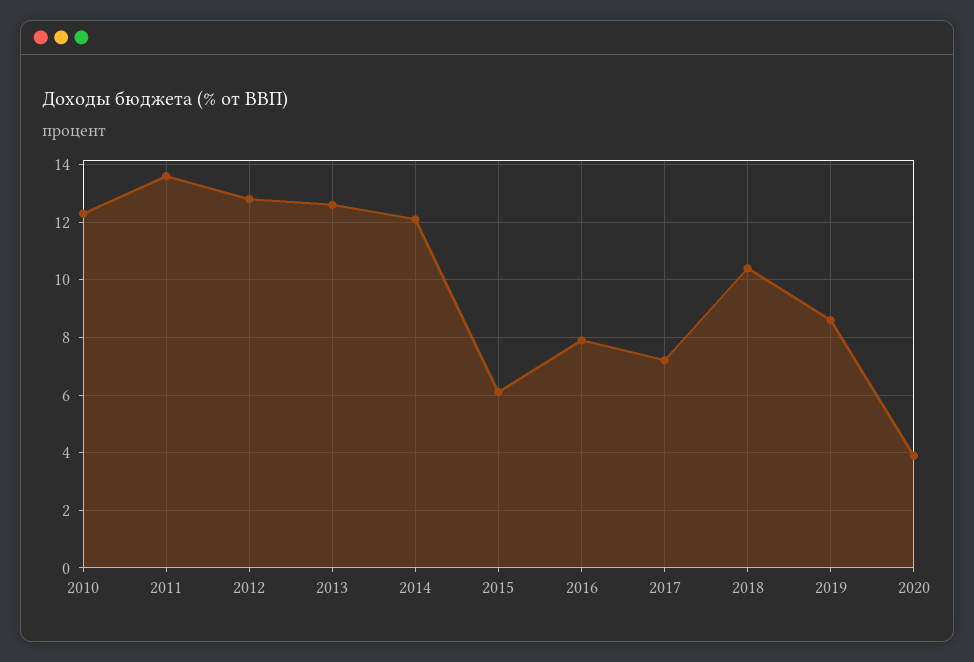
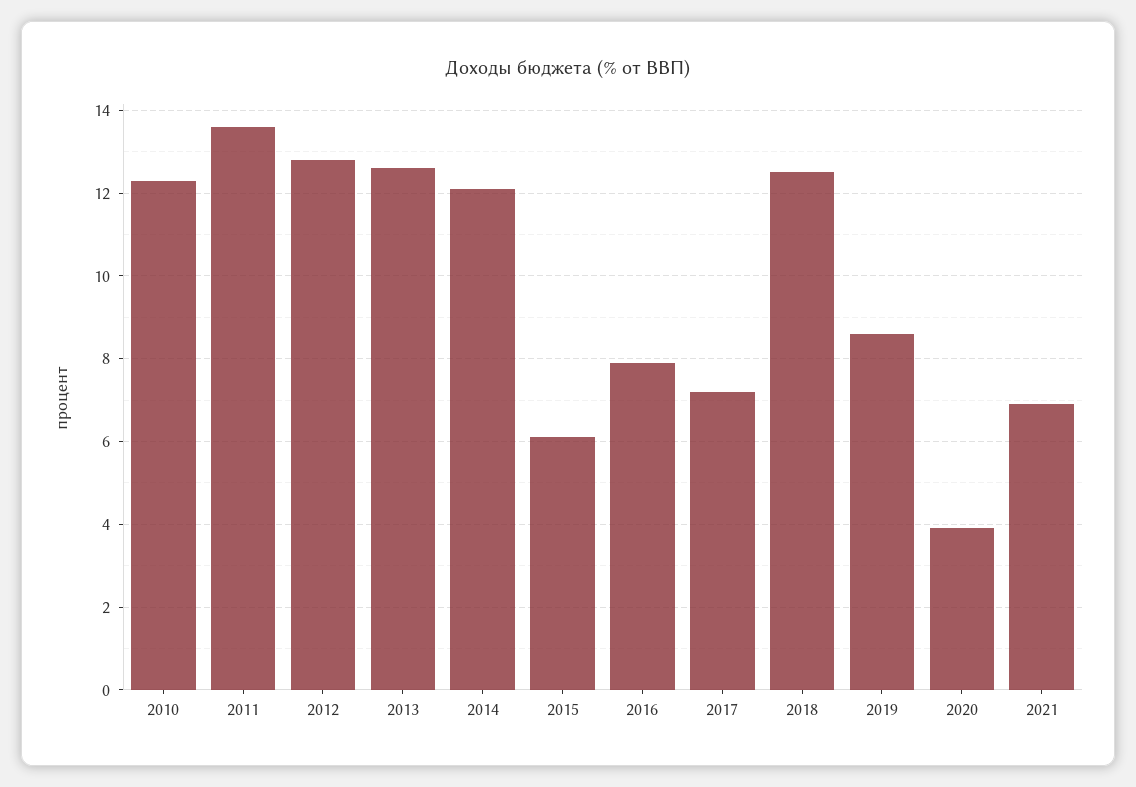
2018: 10.5 -> 12.5
2021: none -> 7

